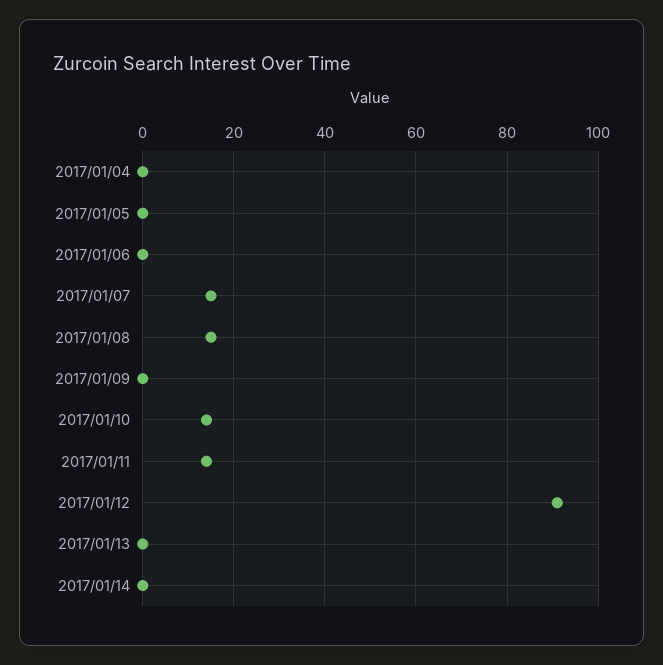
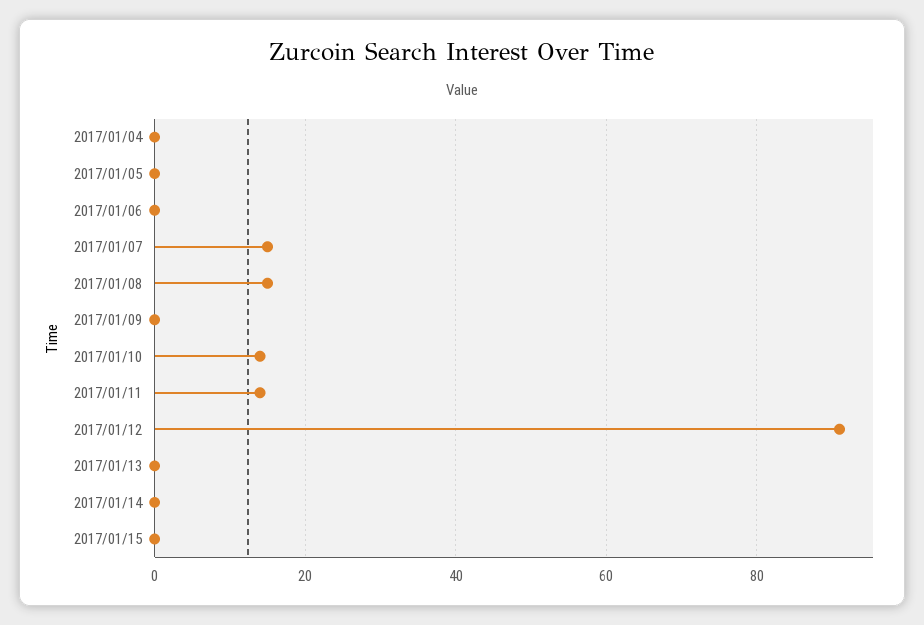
2017/01/15: none -> 0

